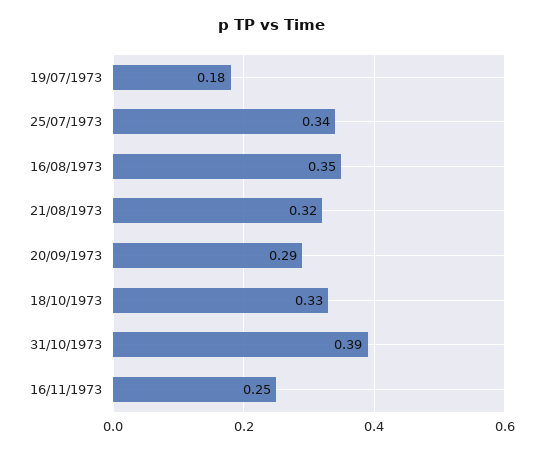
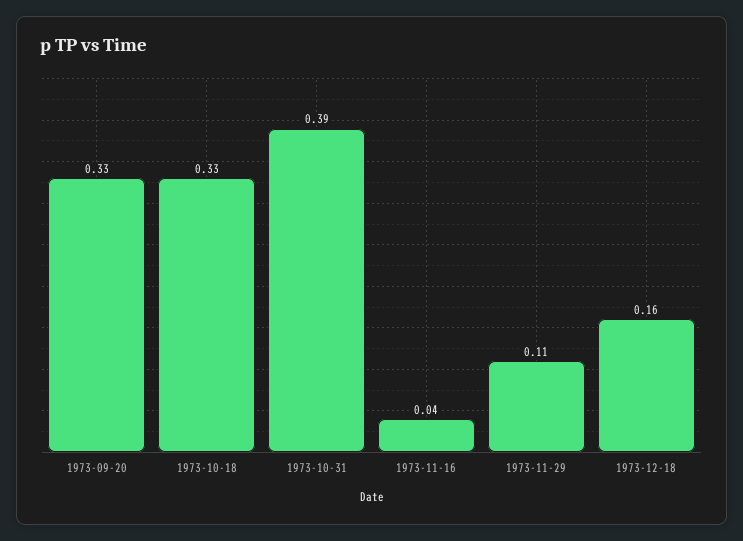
19/07/1973: 0.18 -> none
25/07/1973: 0.34 -> none
16/08/1973: 0.35 -> none
21/08/1973: 0.32 -> none
20/09/1973: 0.29 -> 0.33
16/11/1973: 0.25 -> 0.04
1973-11-29: none -> 0.11
1973-12-18: none -> 0.16

